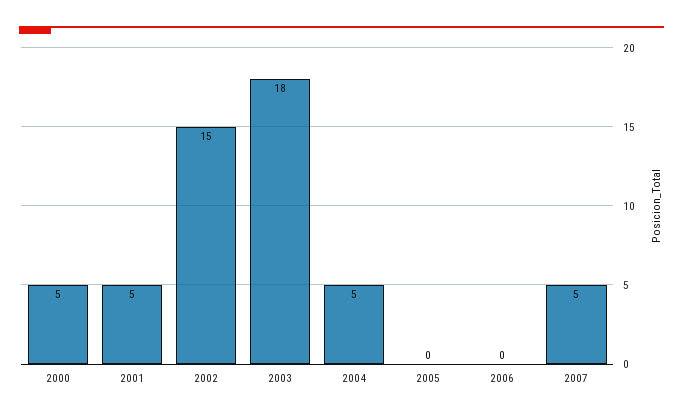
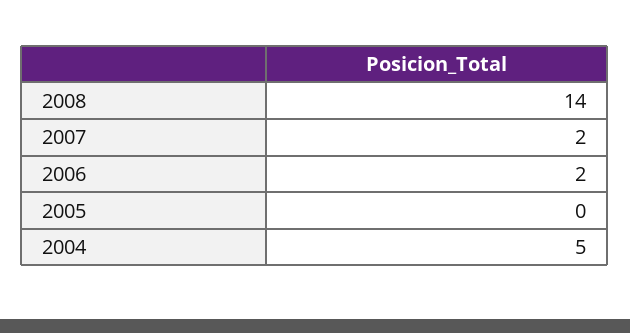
2000: 5 -> none
2001: 5 -> none
2002: 15 -> none
2003: 18 -> none
2006: 0 -> 2
2007: 5 -> 2
2008: none -> 14

